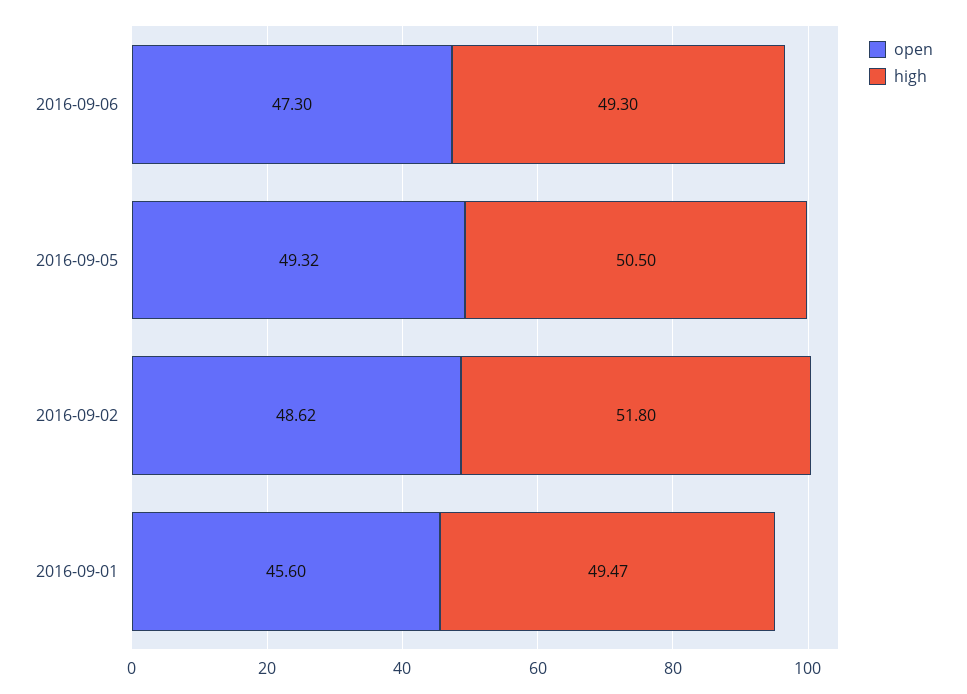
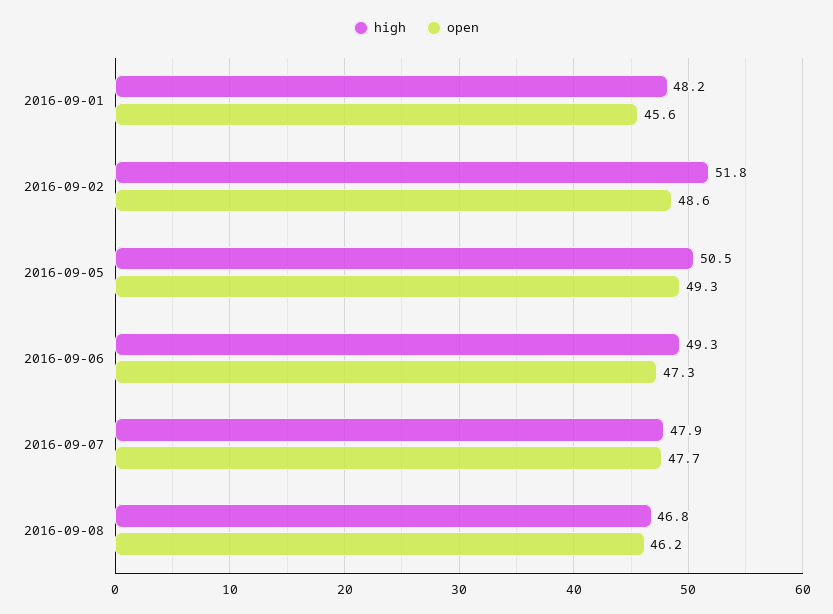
high, 2016-09-01: 49.47 -> 48.2
high, 2016-09-07: none -> 47.9
open, 2016-09-07: none -> 47.7
high, 2016-09-08: none -> 46.8
open, 2016-09-08: none -> 46.2

